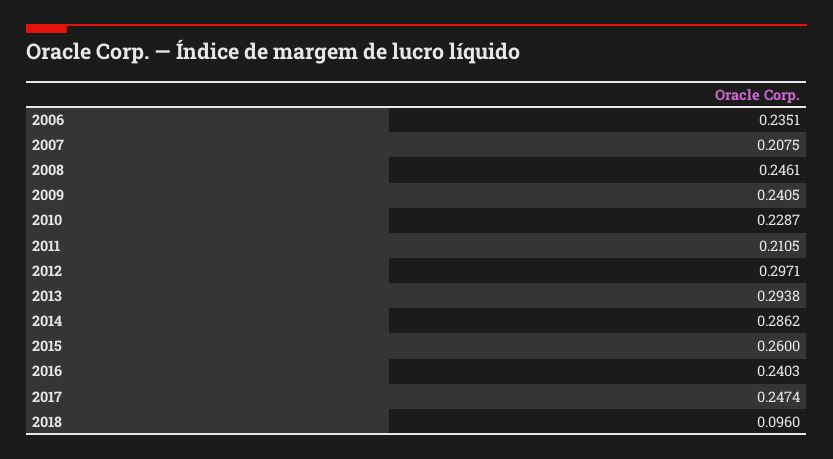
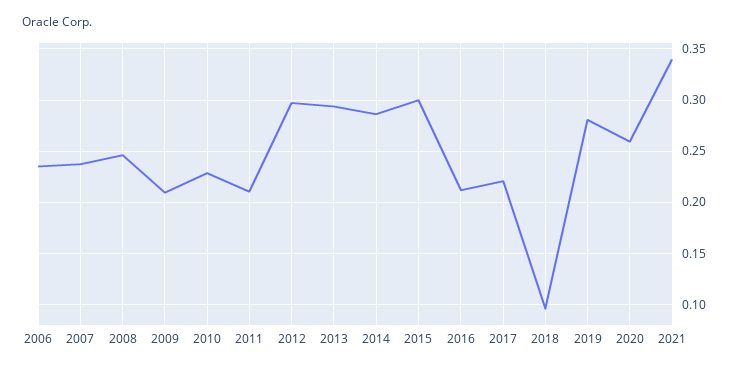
2007: 0.2075 -> 0.24
2009: 0.2405 -> 0.21
2015: 0.26 -> 0.3
2016: 0.2403 -> 0.21
2017: 0.2474 -> 0.22
2019: none -> 0.28
2020: none -> 0.26
2021: none -> 0.34

